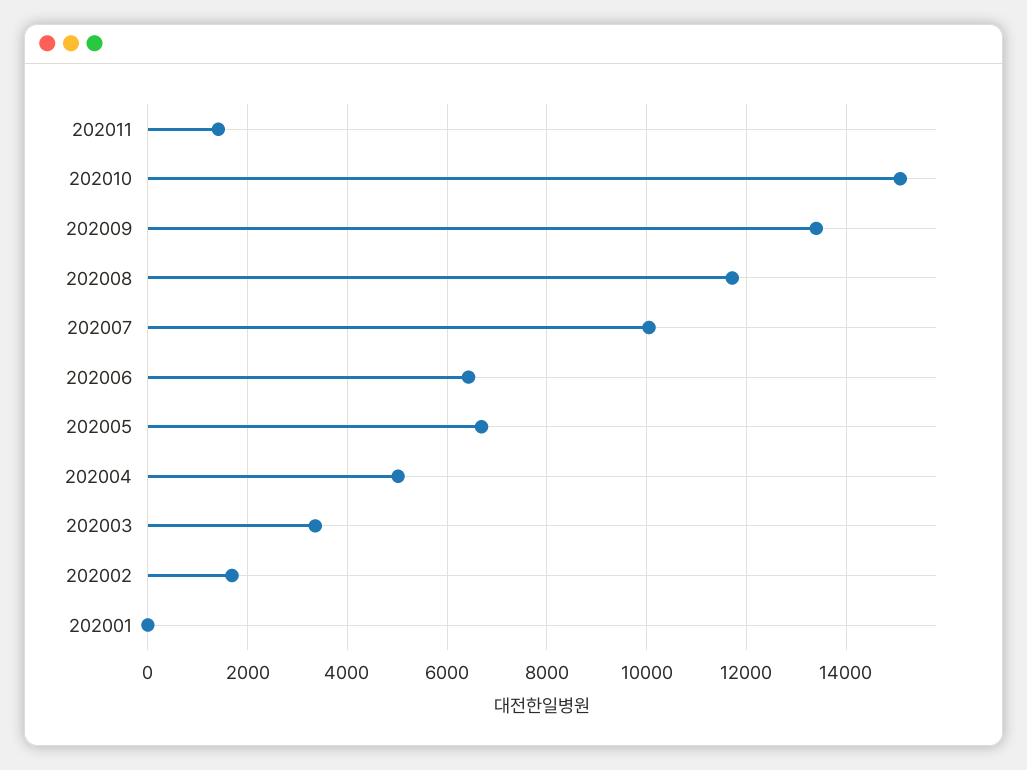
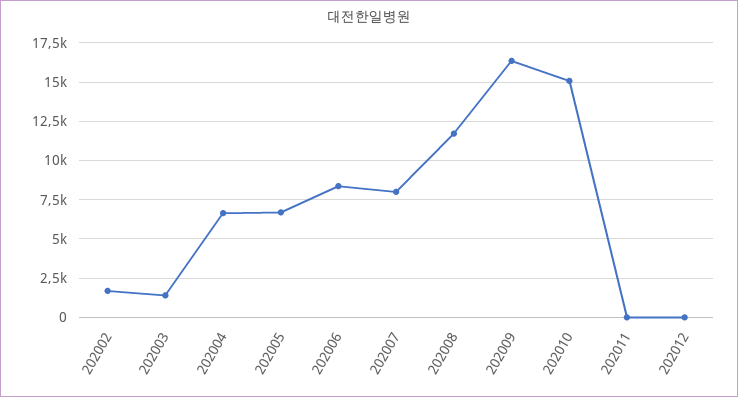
202011: 1400 -> 0
202009: 13400 -> 16500
202007: 10000 -> 8000
202006: 6400 -> 8500
202004: 5000 -> 6500
202003: 3400 -> 1500
202001: 0 -> none
202012: none -> 0

